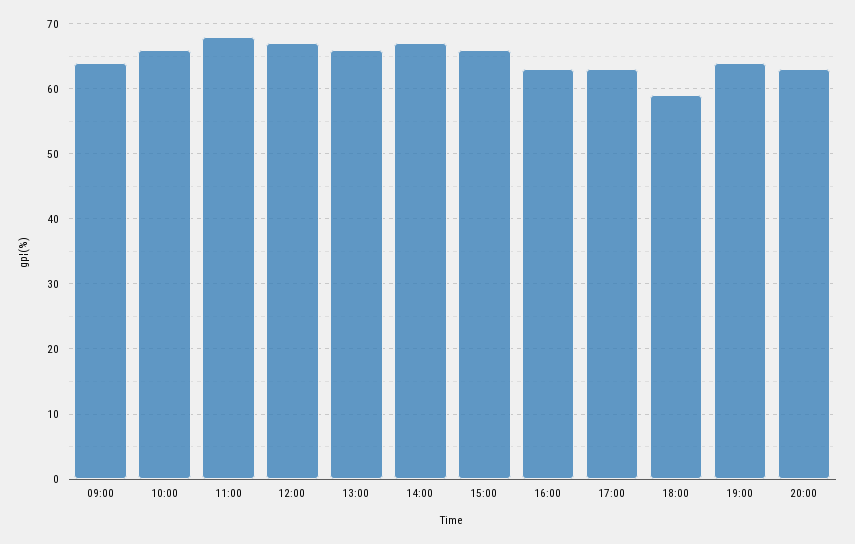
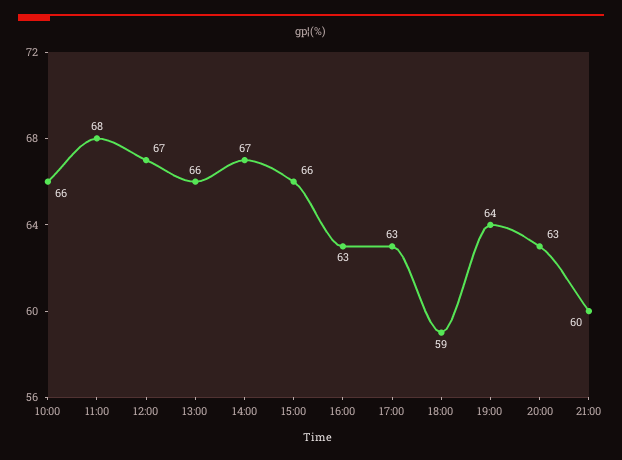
09:00: 64 -> none
21:00: none -> 60

